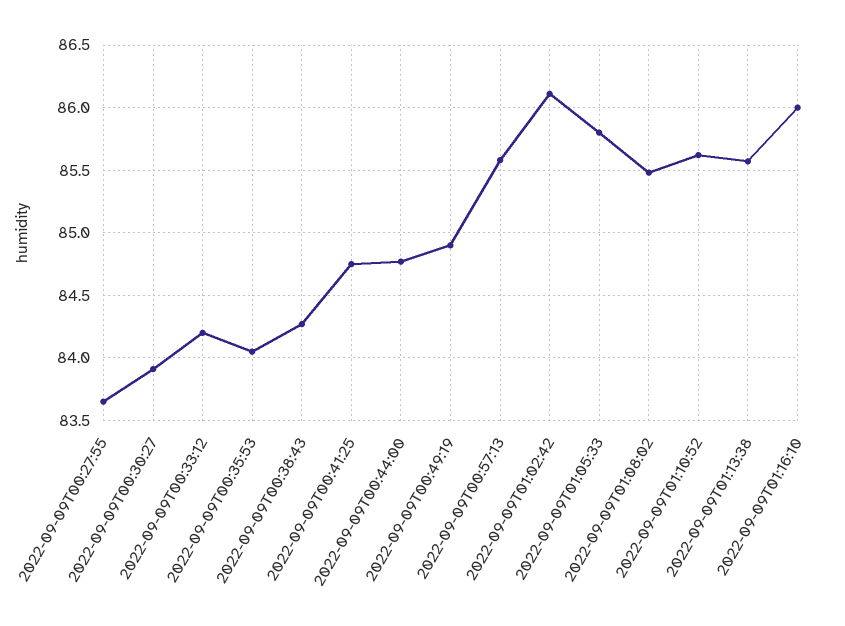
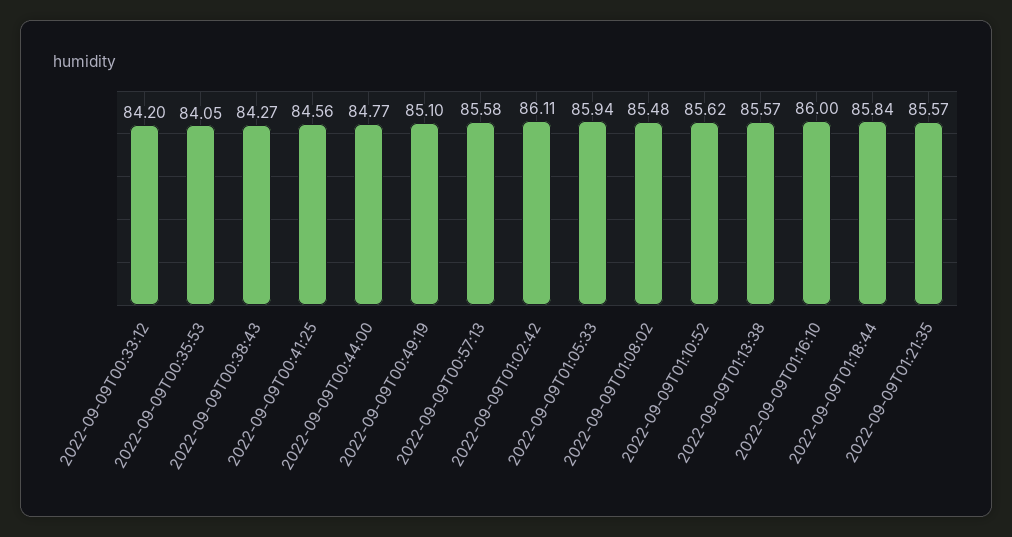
2022-09-09T00:27:55: 83.65 -> none
2022-09-09T00:30:27: 83.9 -> none
2022-09-09T00:41:25: 84.75 -> 84.56
2022-09-09T00:49:19: 84.9 -> 85.1
2022-09-09T01:05:33: 85.8 -> 85.94
2022-09-09T01:18:44: none -> 85.84
2022-09-09T01:21:35: none -> 85.57

